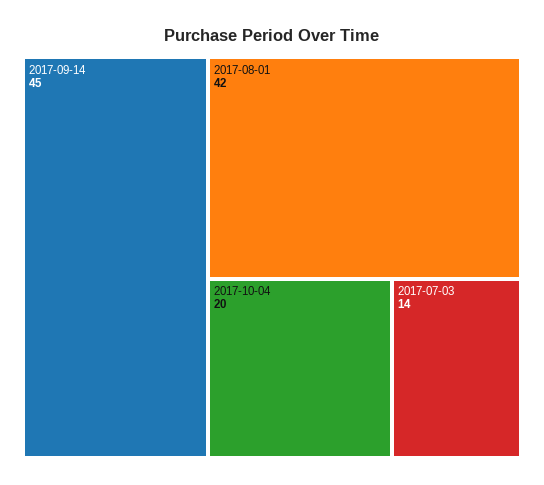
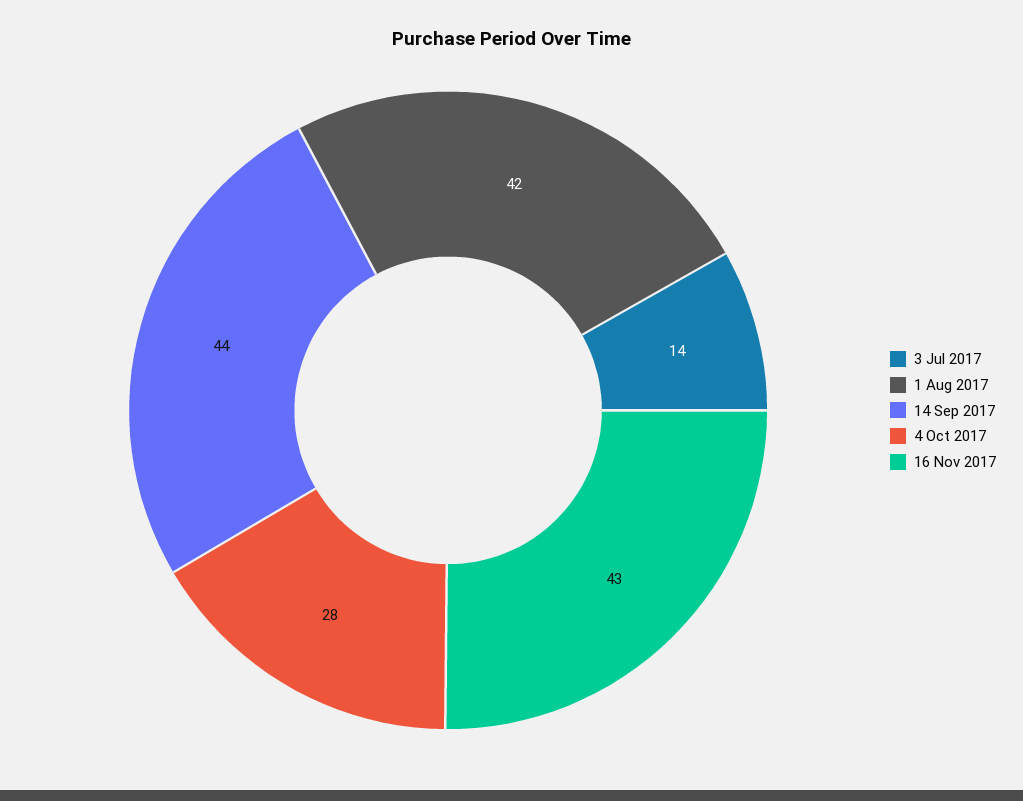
2017-09-14: 45 -> 44
2017-10-04: 20 -> 28
16 Nov 2017: none -> 43

